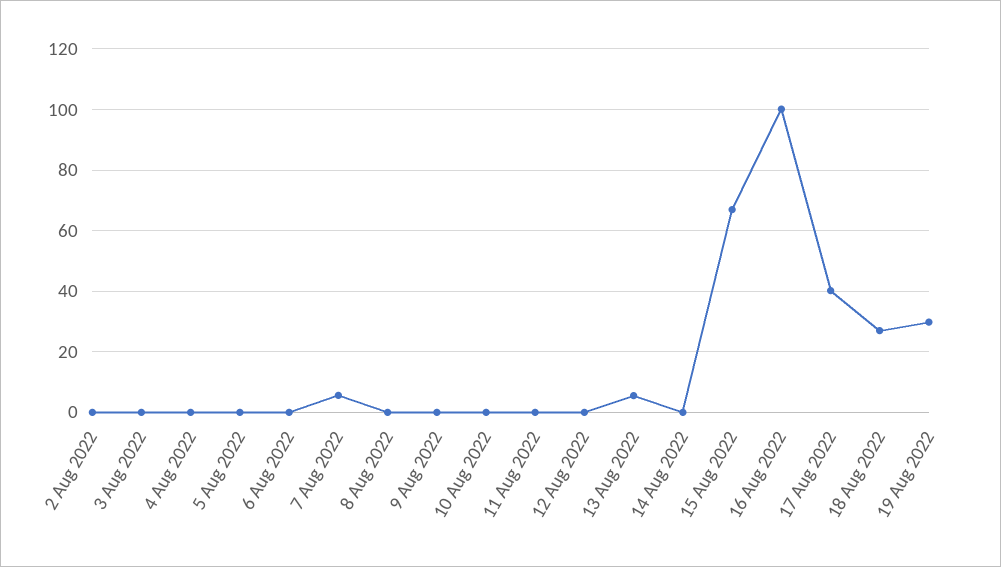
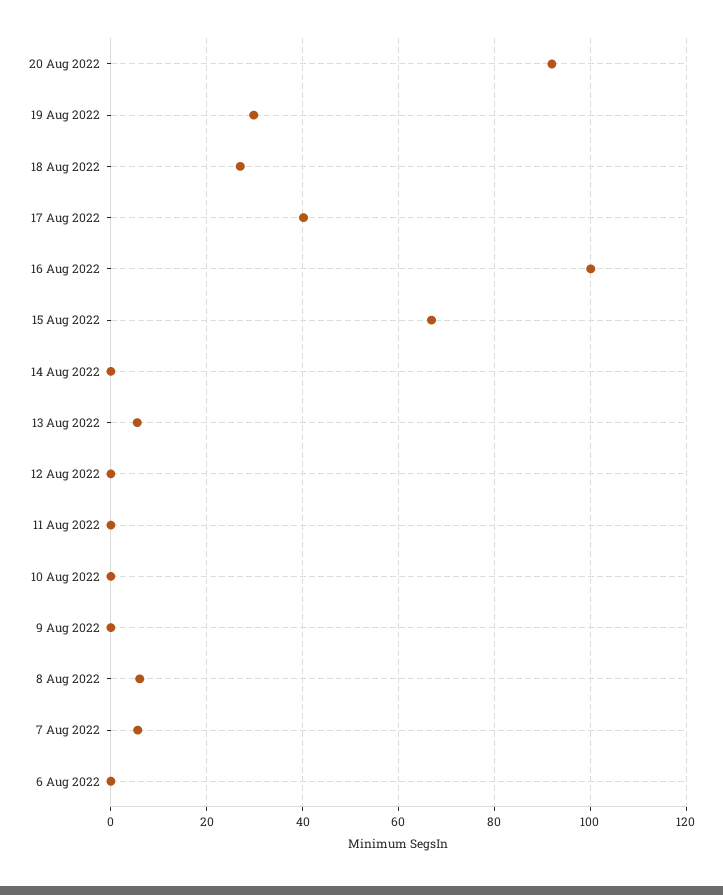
2 Aug 2022: 0 -> none
3 Aug 2022: 0 -> none
4 Aug 2022: 0 -> none
5 Aug 2022: 0 -> none
8 Aug 2022: 0 -> 6
20 Aug 2022: none -> 92

